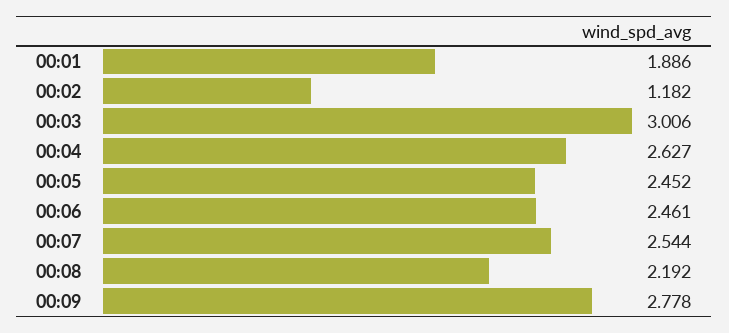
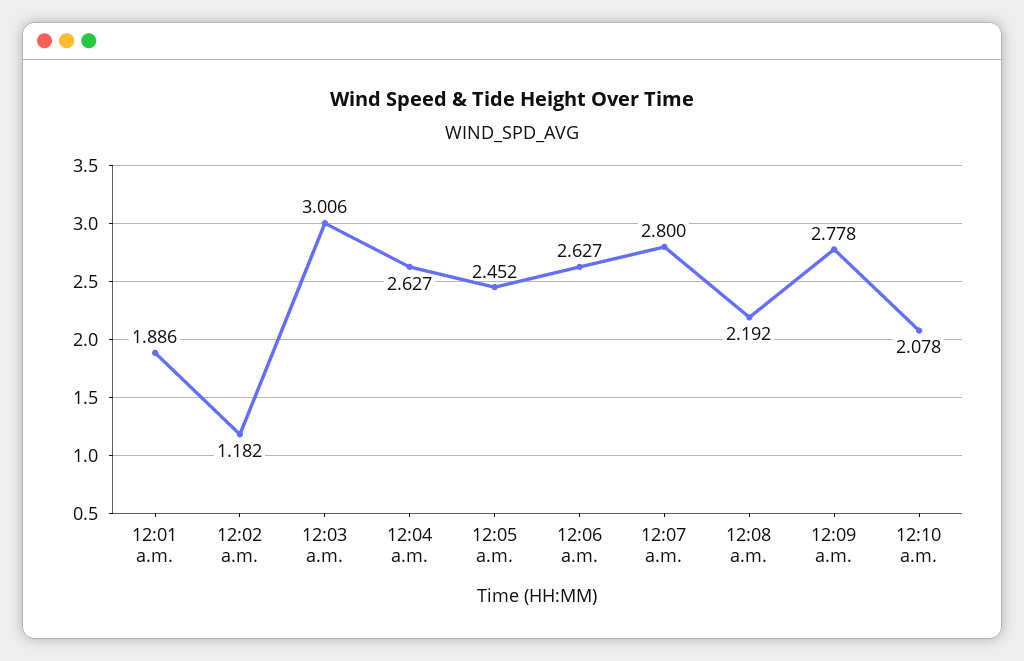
00:06: 2.461 -> 2.627
00:07: 2.544 -> 2.8
12:10 a.m.: none -> 2.078

